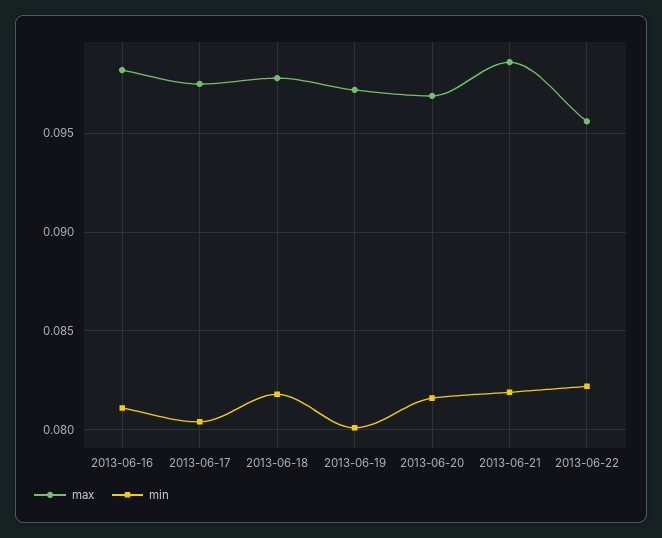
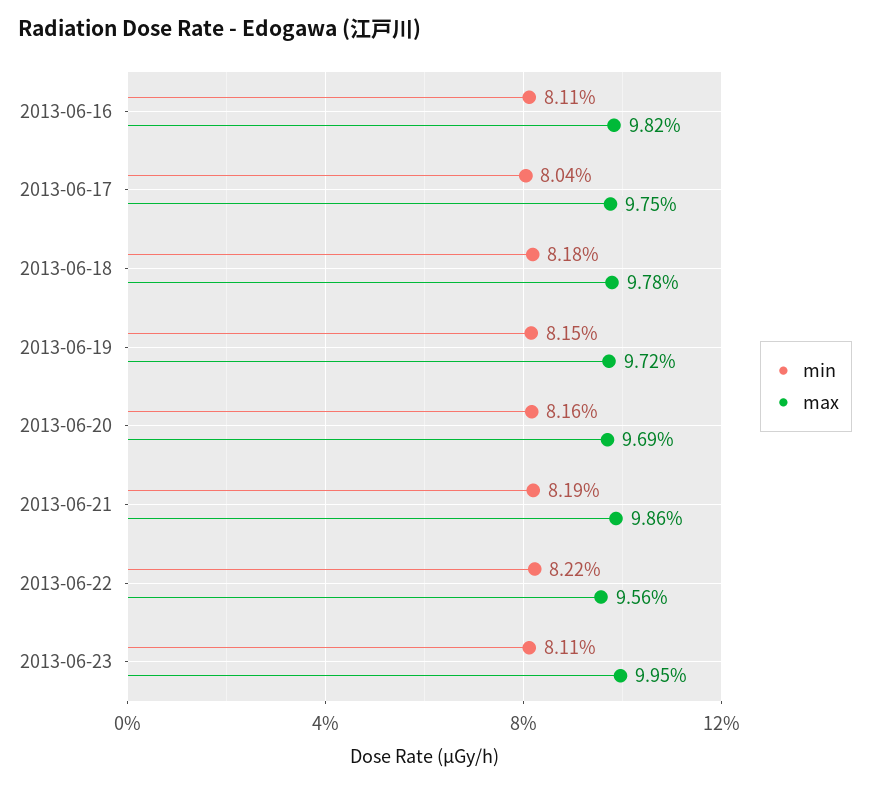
min, 2013-06-19: 0.08 -> 0.0815
min, 2013-06-23: none -> 0.0811
max, 2013-06-23: none -> 0.0995

